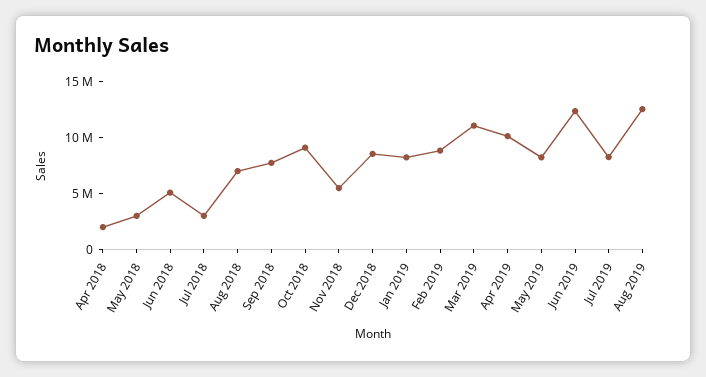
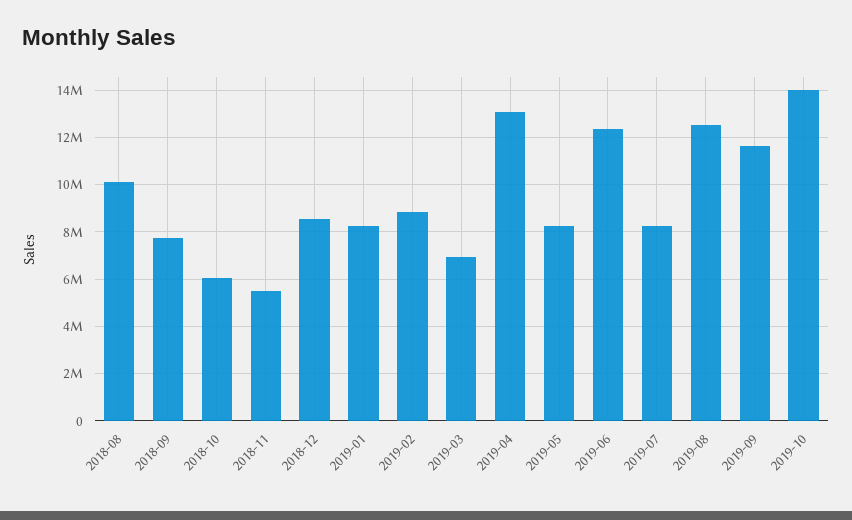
Apr 2018: 2000000 -> none
May 2018: 3000000 -> none
Jun 2018: 5000000 -> none
Jul 2018: 3000000 -> none
Aug 2018: 7000000 -> 10000000
Oct 2018: 9000000 -> 6000000
Mar 2019: 11000000 -> 7000000
Apr 2019: 10000000 -> 13000000
2019-09: none -> 11500000
2019-10: none -> 14000000

